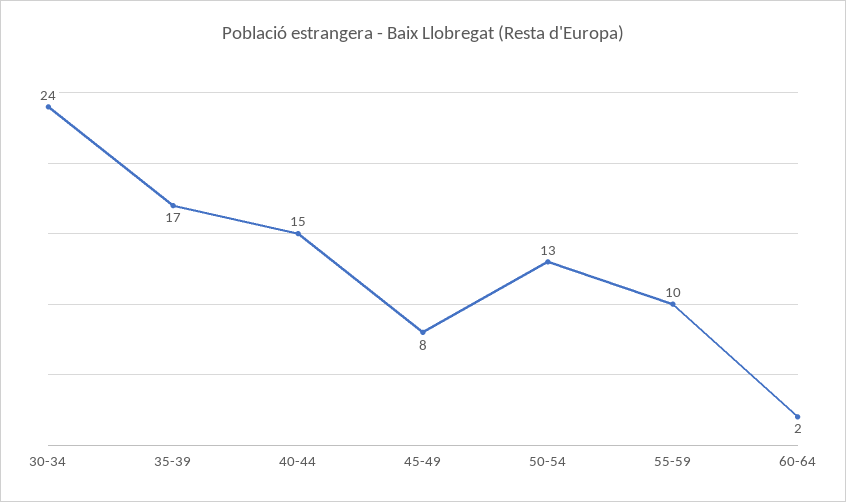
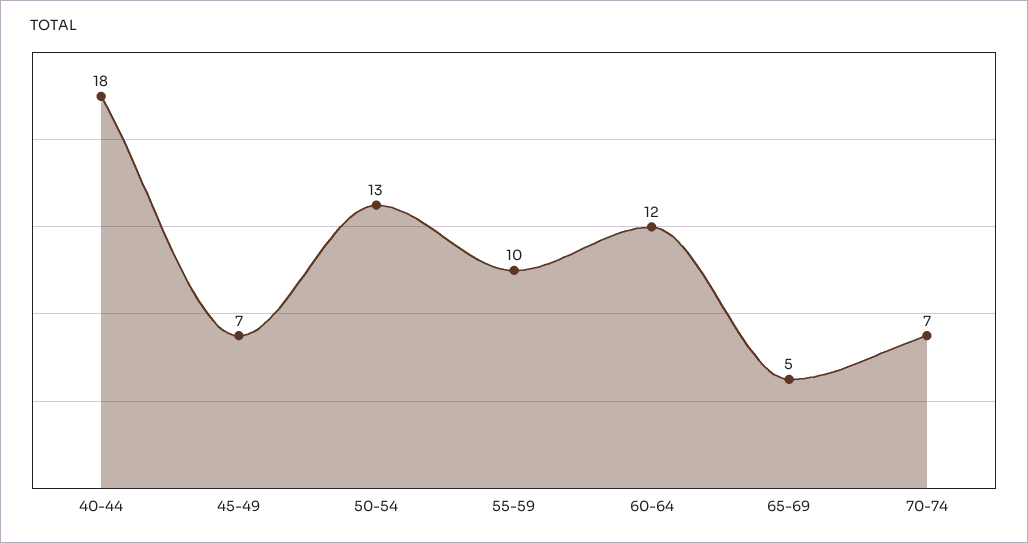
30-34: 24 -> none
35-39: 17 -> none
40-44: 15 -> 18
45-49: 8 -> 7
60-64: 2 -> 12
65-69: none -> 5
70-74: none -> 7

